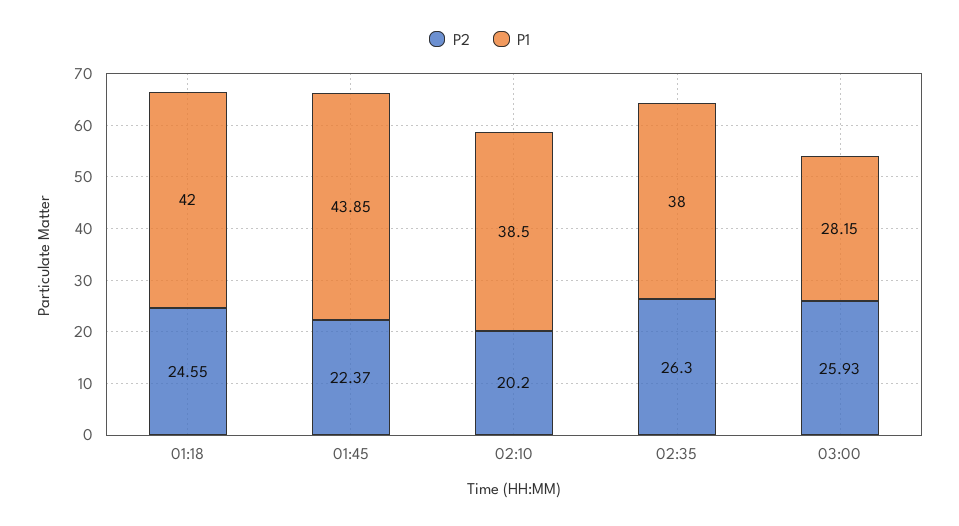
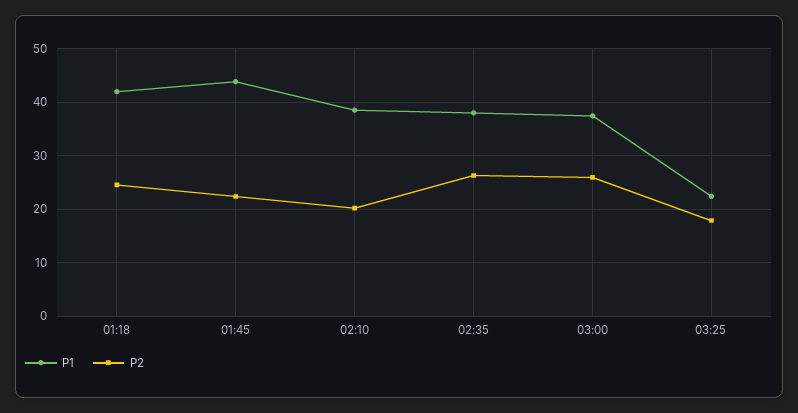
P1, 03:00: 28.15 -> 38
P1, 03:25: none -> 22
P2, 03:25: none -> 18

